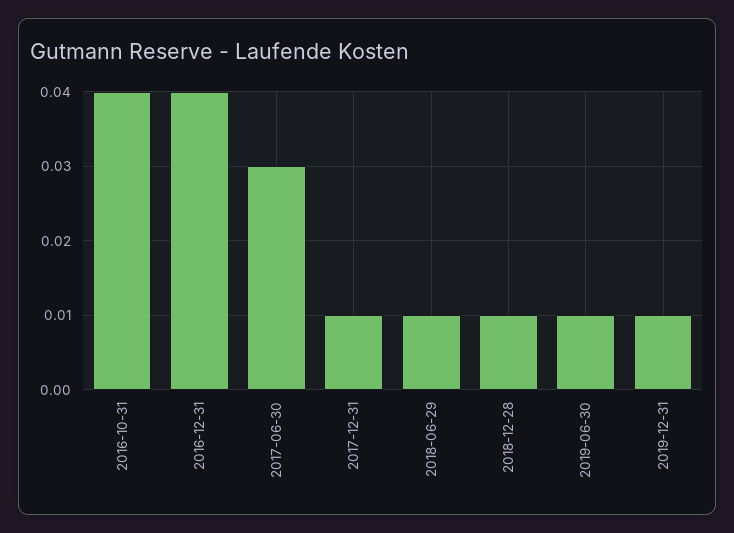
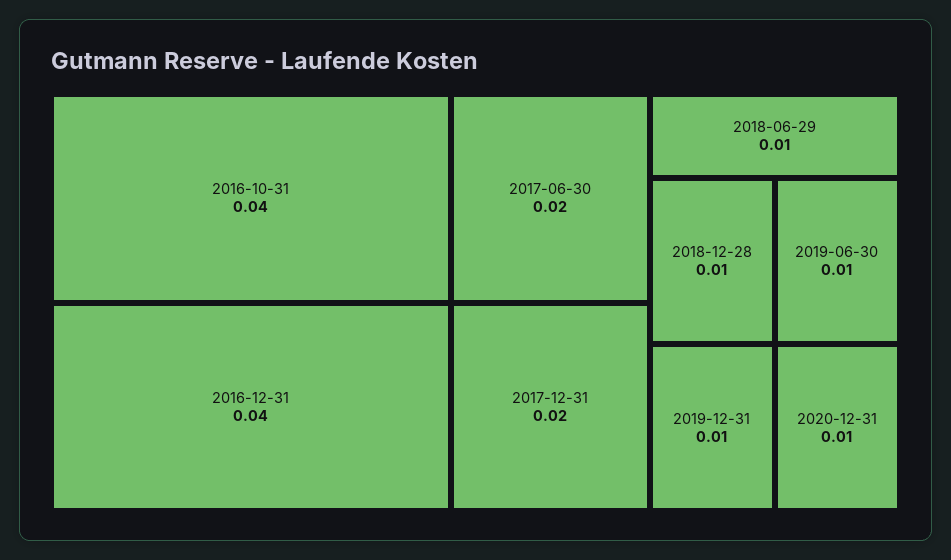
2017-06-30: 0.03 -> 0.02
2017-12-31: 0.01 -> 0.02
2020-12-31: none -> 0.01

